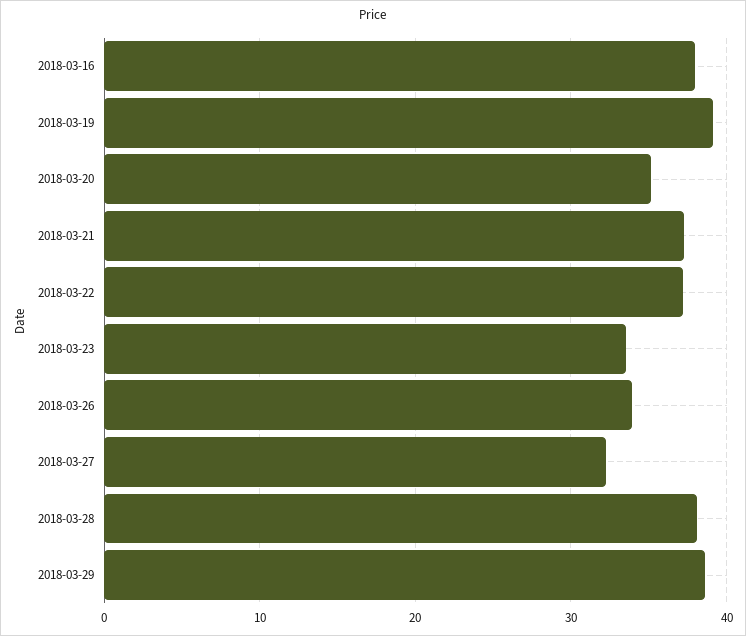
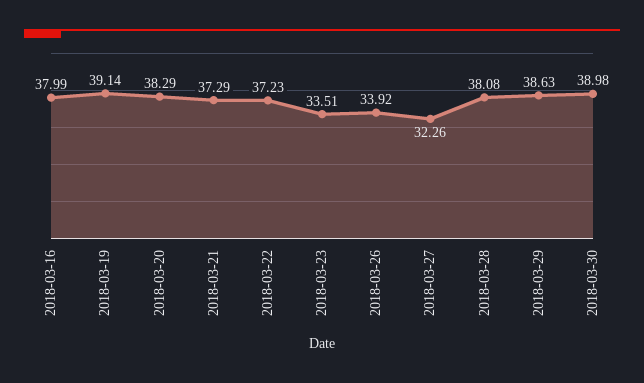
2018-03-20: 35 -> 38.29
2018-03-30: none -> 38.98

